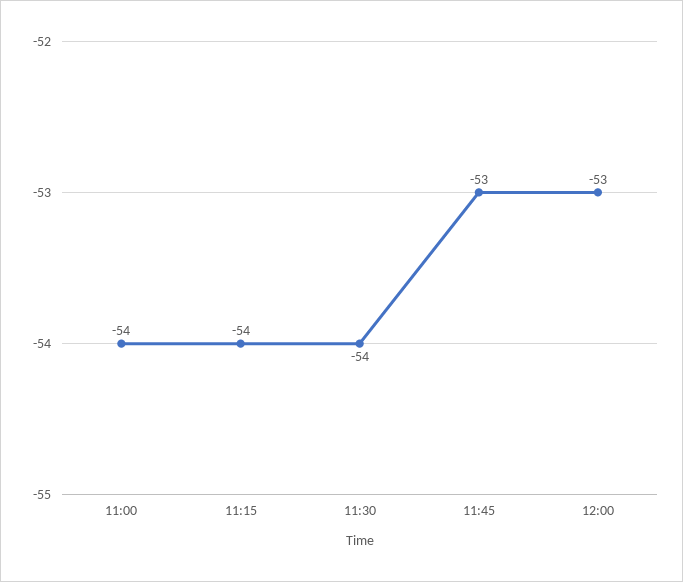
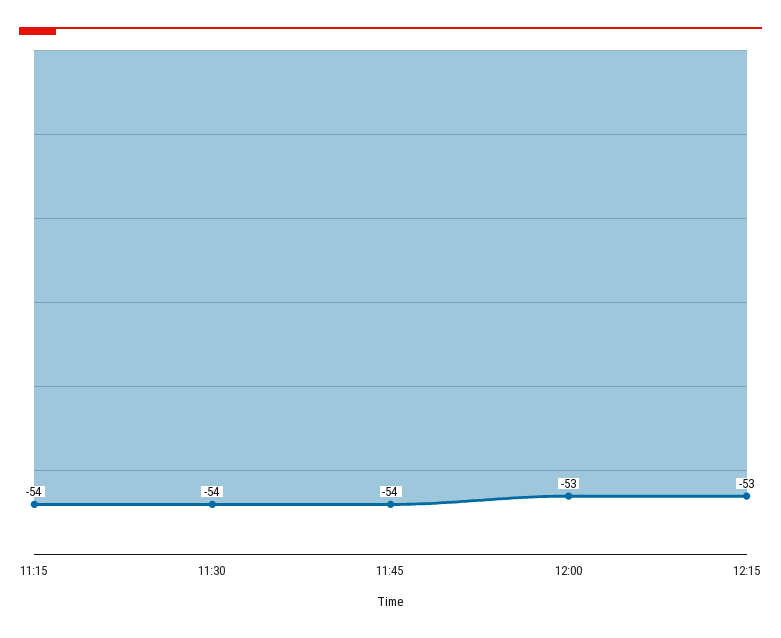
11:00: -54 -> none
11:45: -53 -> -54
12:15: none -> -53

